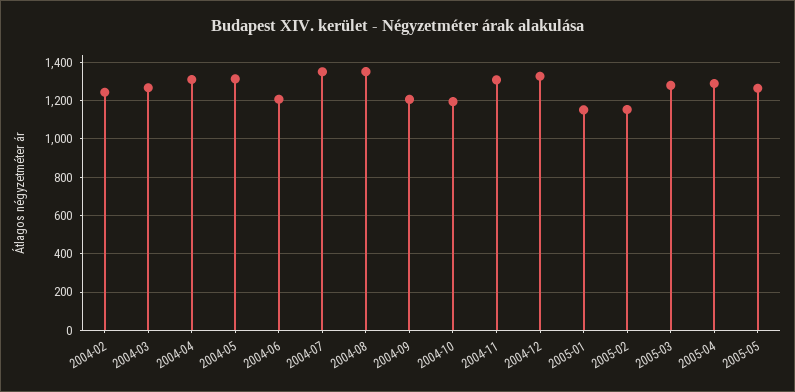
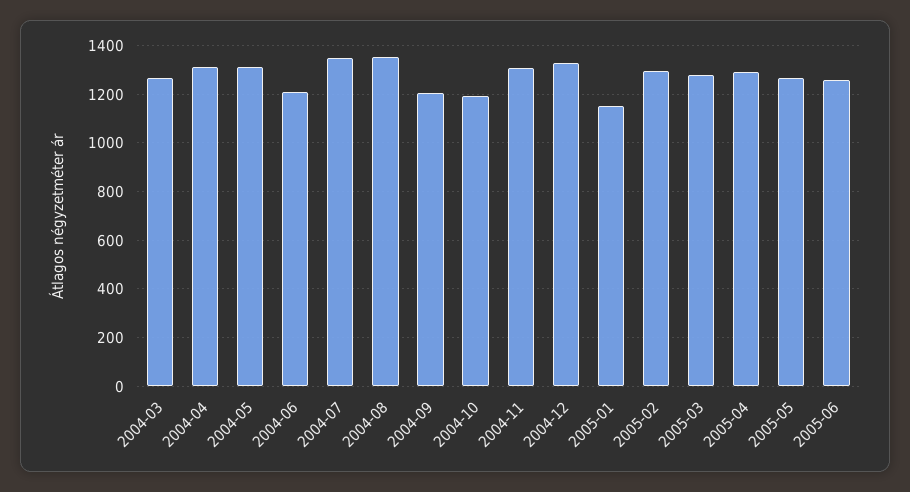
2004-02: 1250 -> none
2005-02: 1150 -> 1300
2005-06: none -> 1250

